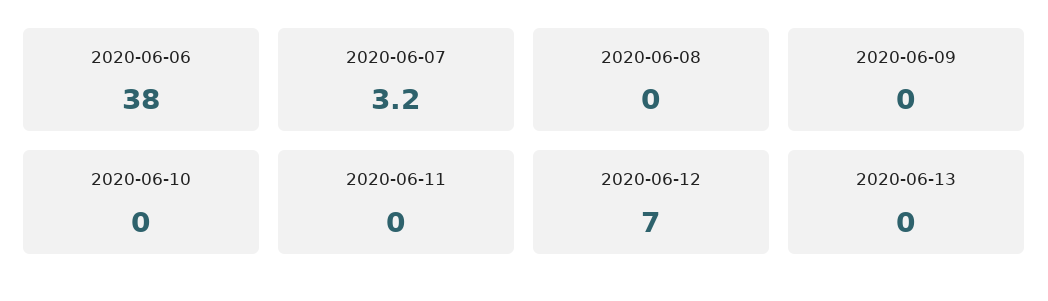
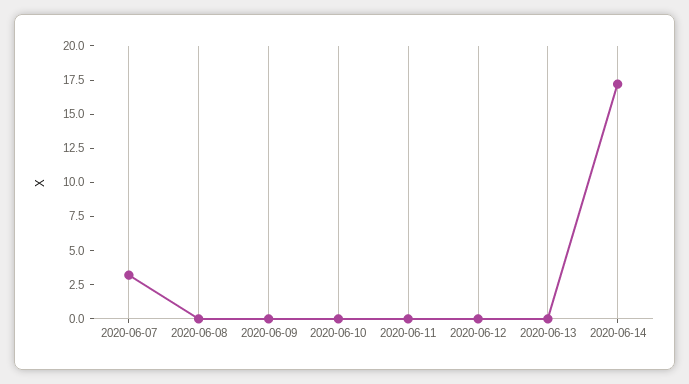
2020-06-06: 38 -> none
2020-06-12: 7 -> 0
2020-06-14: none -> 17.5

